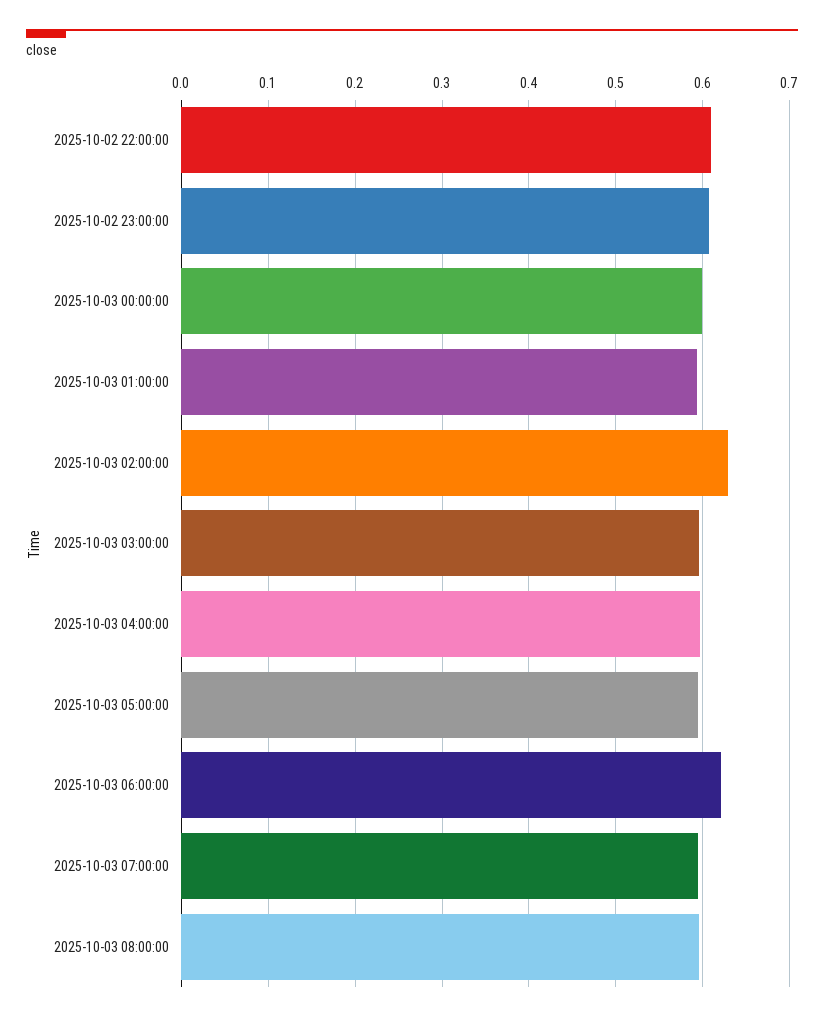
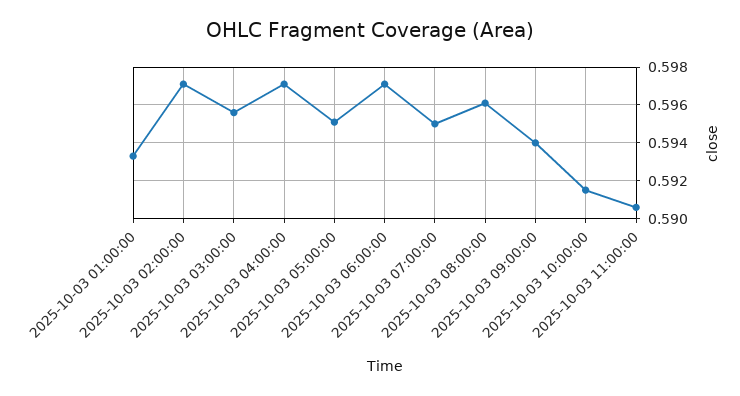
2025-10-02 22:00:00: 0.61 -> none
2025-10-02 23:00:00: 0.61 -> none
2025-10-03 00:00:00: 0.6 -> none
2025-10-03 02:00:00: 0.63 -> 0.597
2025-10-03 06:00:00: 0.62 -> 0.597
2025-10-03 09:00:00: none -> 0.594
2025-10-03 10:00:00: none -> 0.5915
2025-10-03 11:00:00: none -> 0.5905

